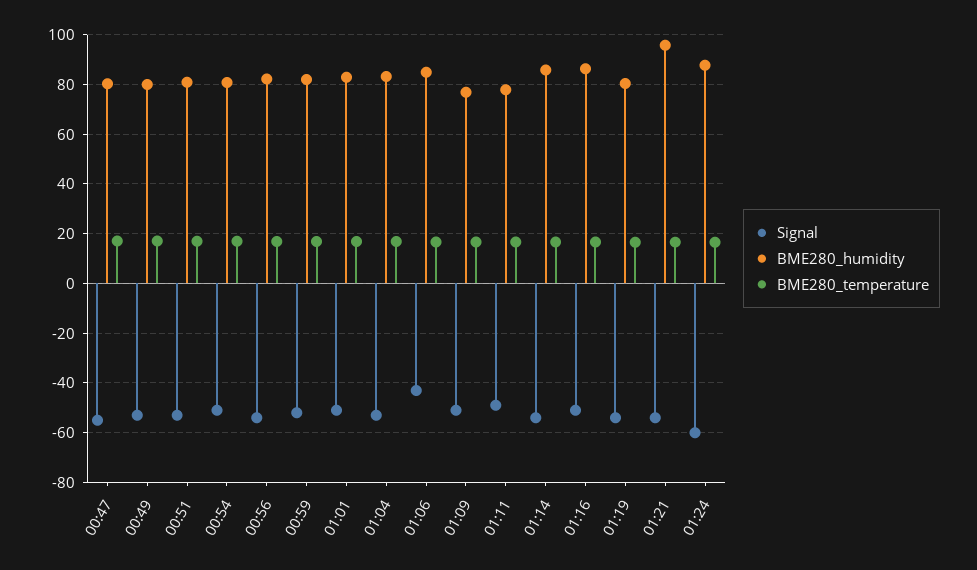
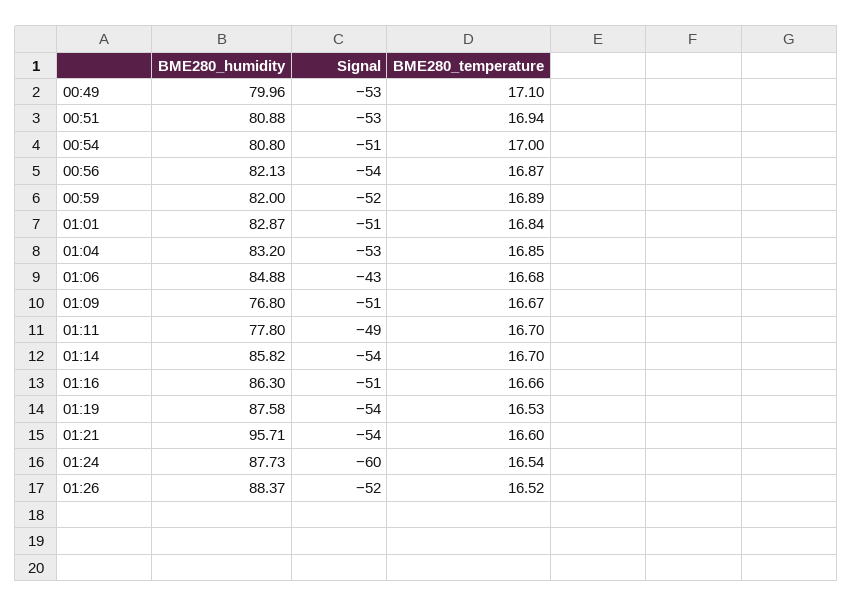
Signal, 00:47: -55 -> none
BME280_humidity, 00:47: 80 -> none
BME280_temperature, 00:47: 17.5 -> none
BME280_humidity, 01:19: 80 -> 87.58
BME280_humidity, 01:26: none -> 88.37
Signal, 01:26: none -> -52
BME280_temperature, 01:26: none -> 16.52

